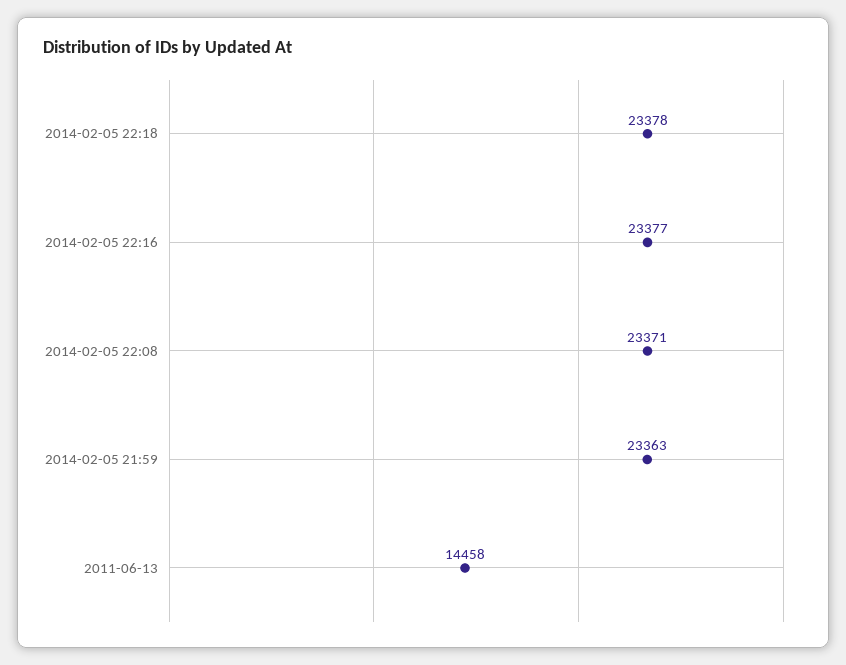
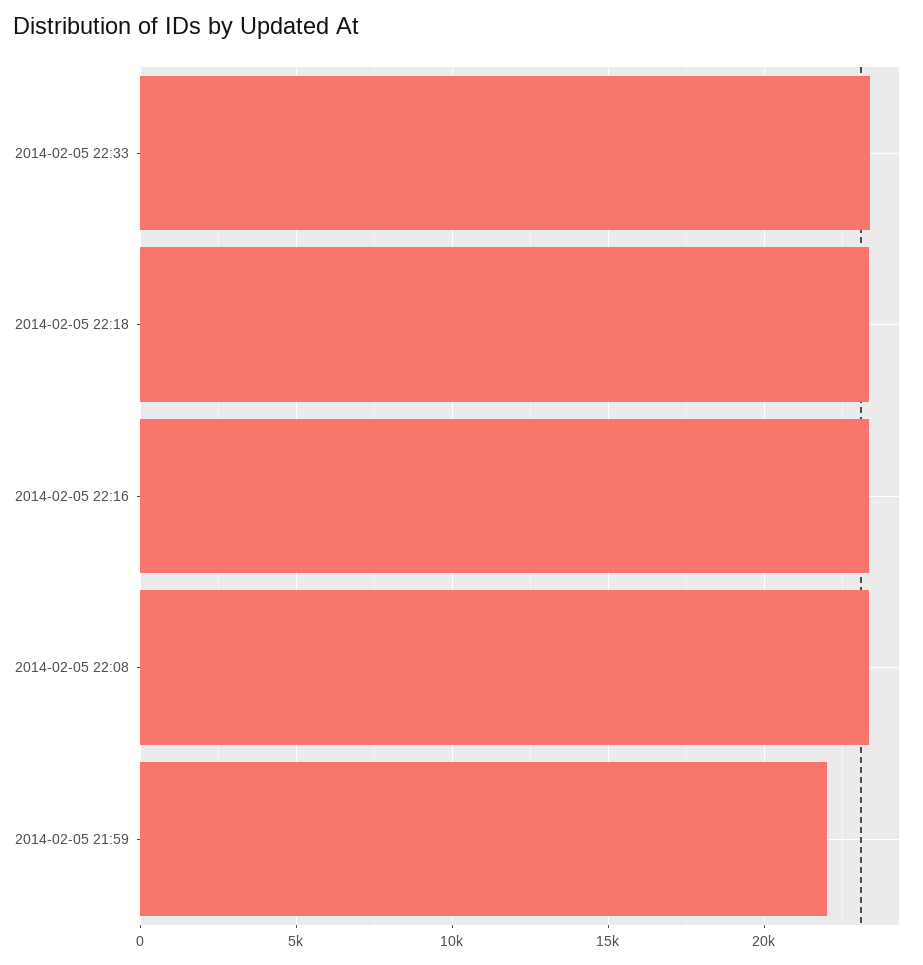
2014-02-05 21:59: 23363 -> 22000
2011-06-13: 14458 -> none
2014-02-05 22:33: none -> 23500

